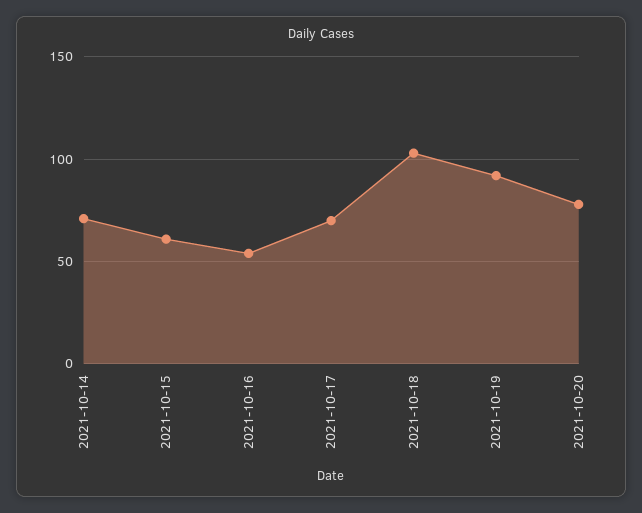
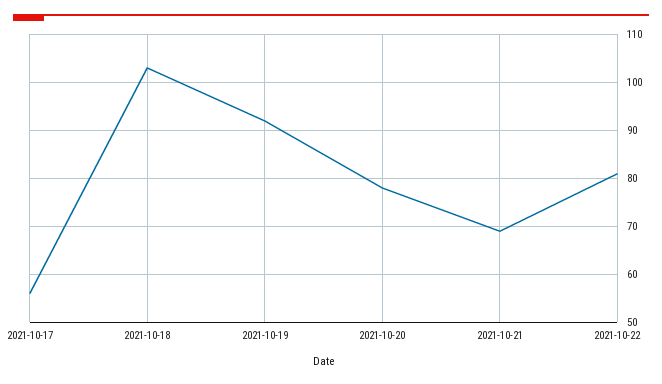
2021-10-14: 70 -> none
2021-10-15: 60 -> none
2021-10-16: 55 -> none
2021-10-17: 70 -> 55
2021-10-21: none -> 70
2021-10-22: none -> 80

